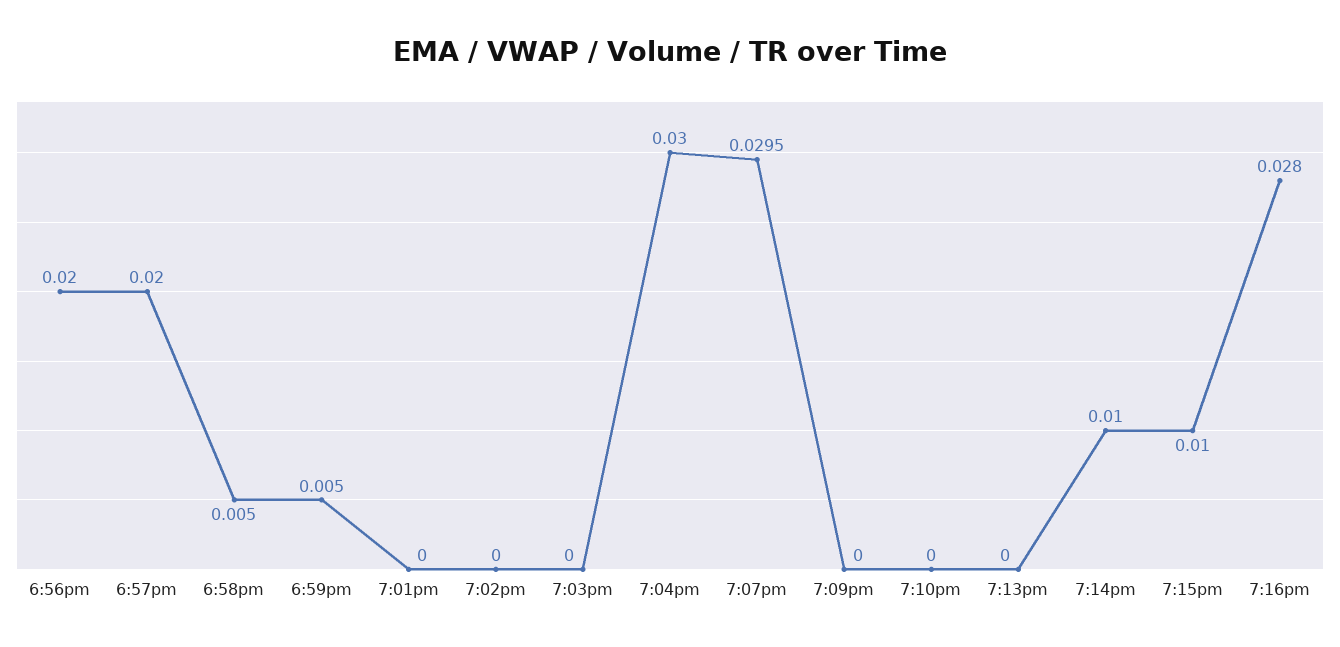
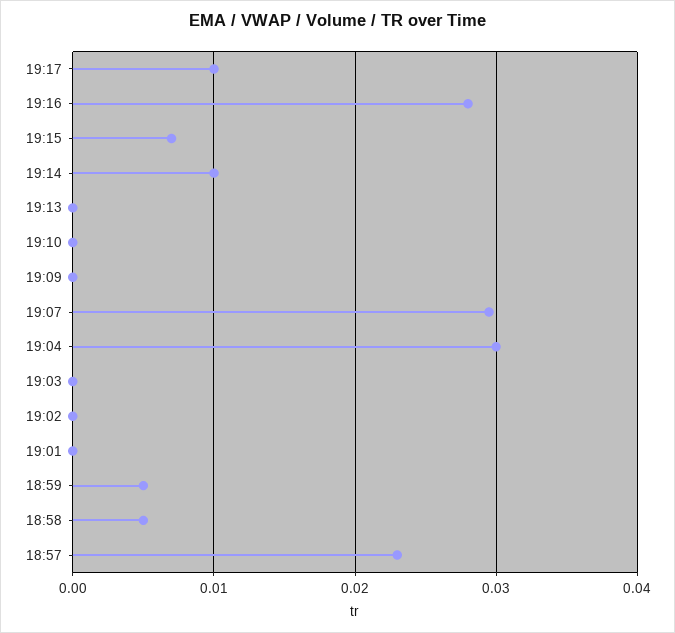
6:56pm: 0.02 -> none
6:57pm: 0.02 -> 0.023
7:15pm: 0.01 -> 0.007
19:17: none -> 0.01

